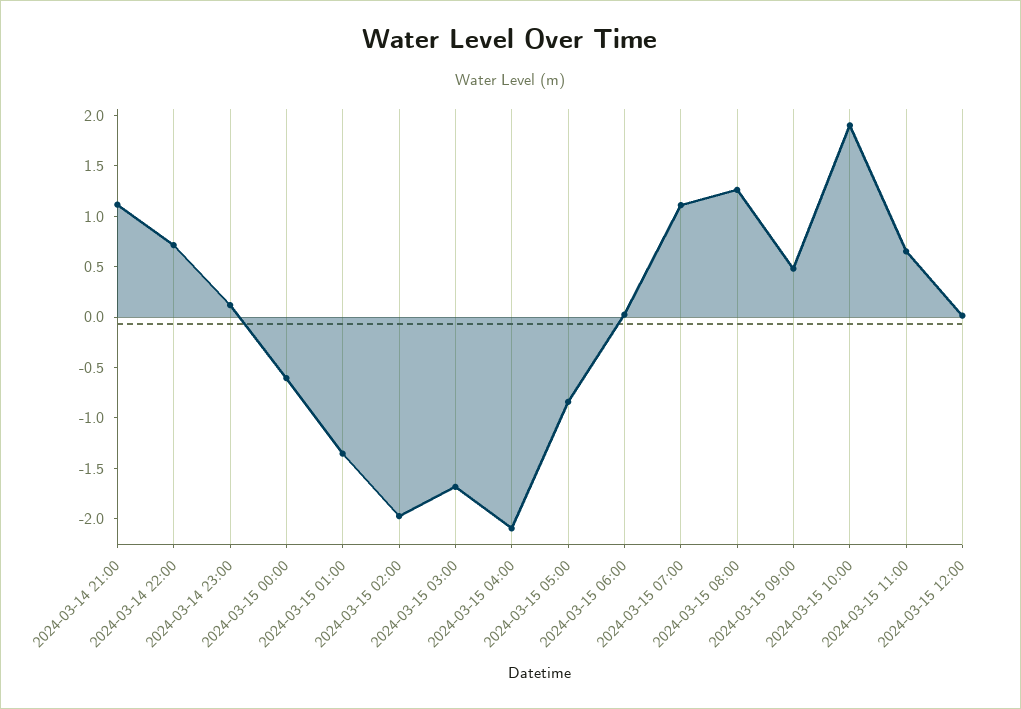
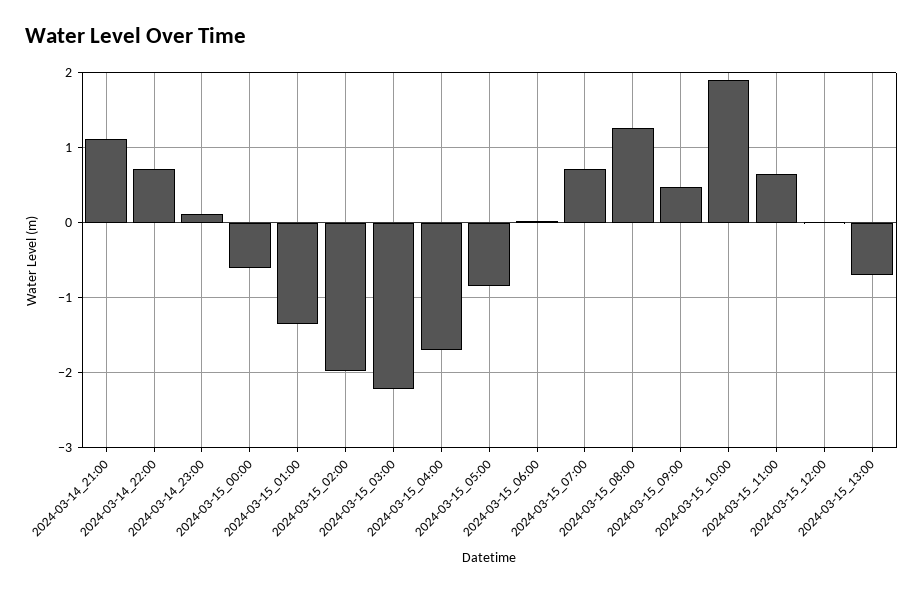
2024-03-15 03:00: -1.7 -> -2.2
2024-03-15 04:00: -2.1 -> -1.7
2024-03-15 07:00: 1.1 -> 0.7
2024-03-15_13:00: none -> -0.7

